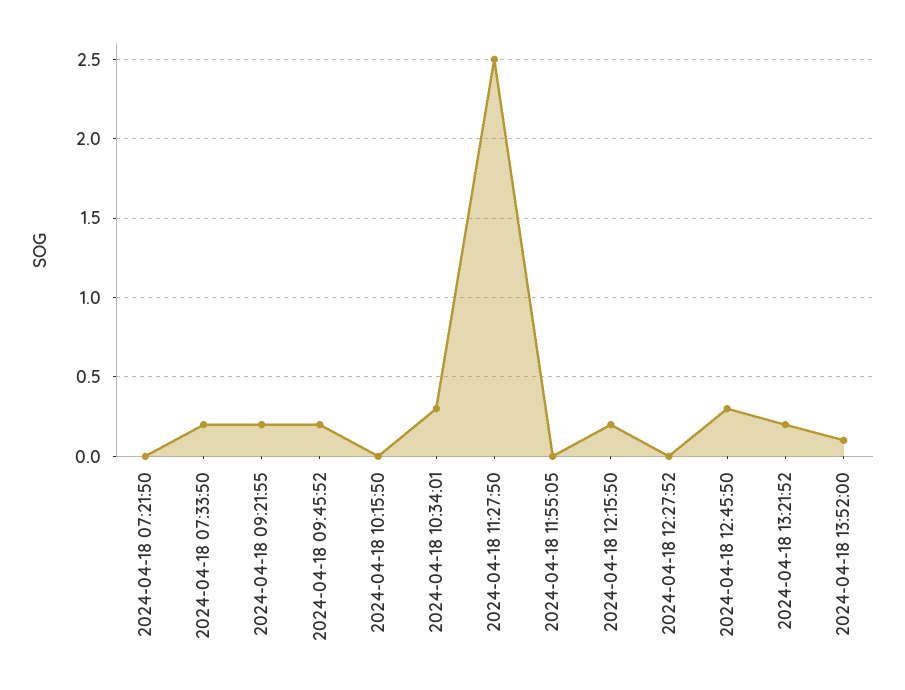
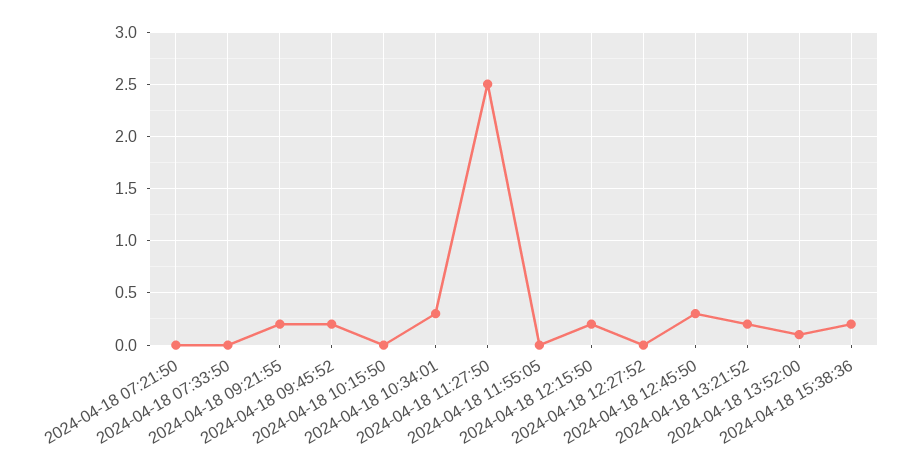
2024-04-18 07:33:50: 0.2 -> 0
2024-04-18 15:38:36: none -> 0.2

